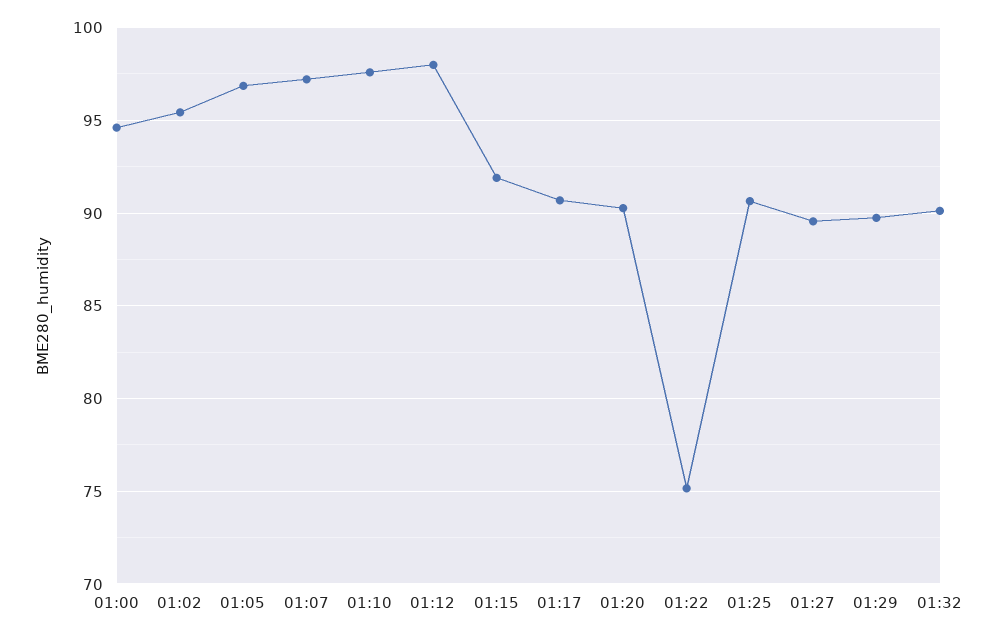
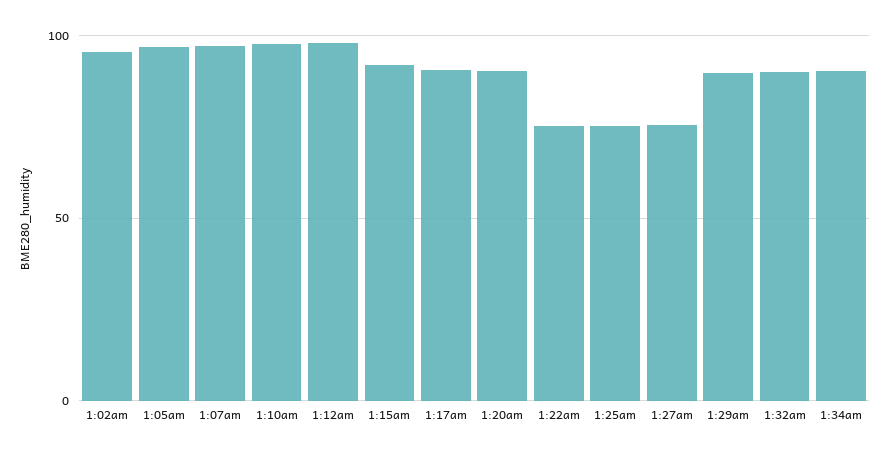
01:00: 94.5 -> none
01:25: 90.5 -> 75
01:27: 89.5 -> 75
1:34am: none -> 90

